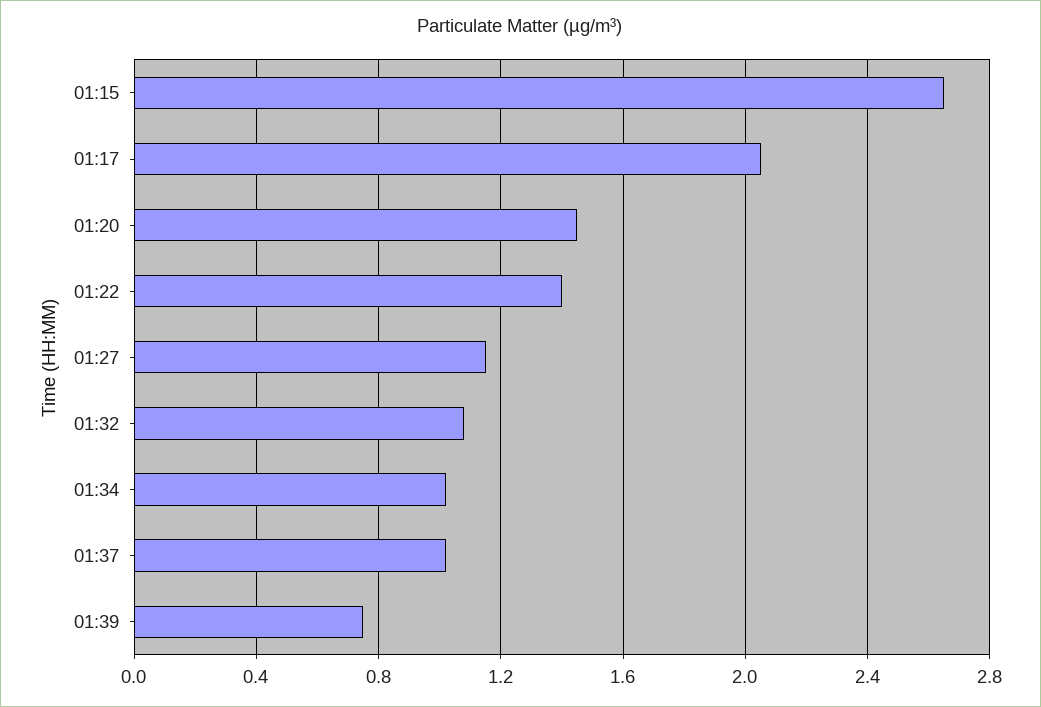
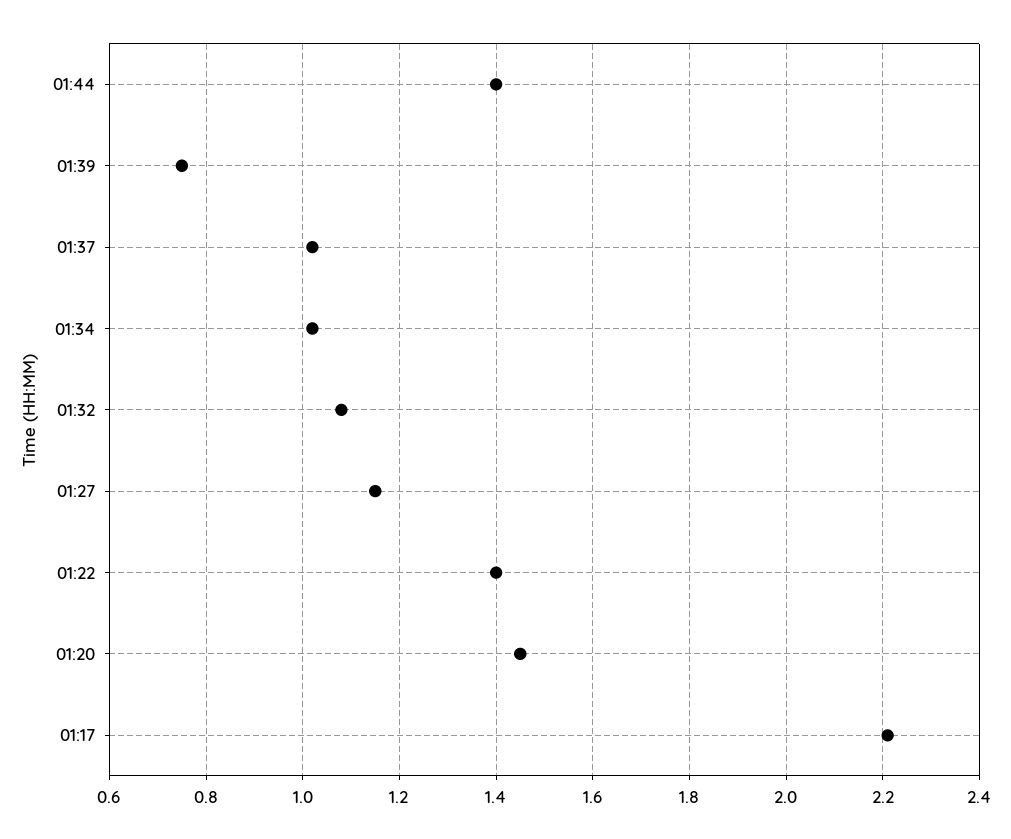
01:15: 2.65 -> none
01:17: 2.05 -> 2.2
01:44: none -> 1.4

